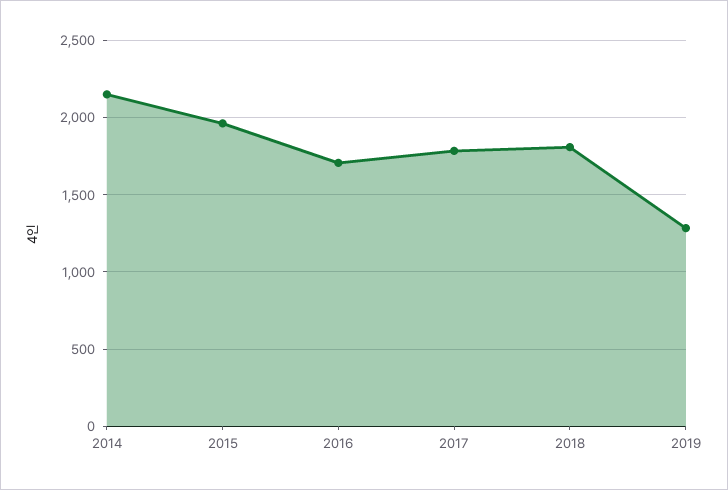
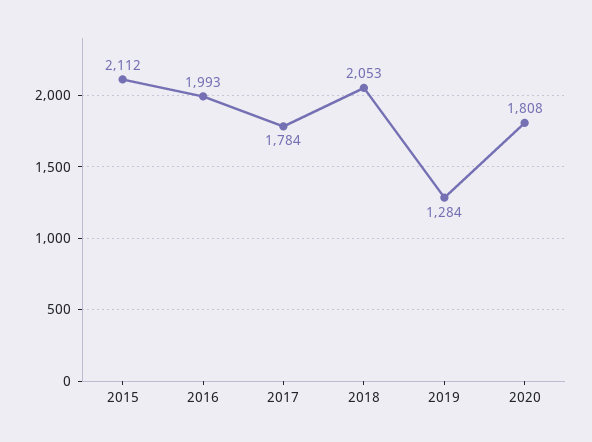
2014: 2150 -> none
2015: 1950 -> 2112
2016: 1700 -> 1993
2018: 1800 -> 2053
2020: none -> 1808

